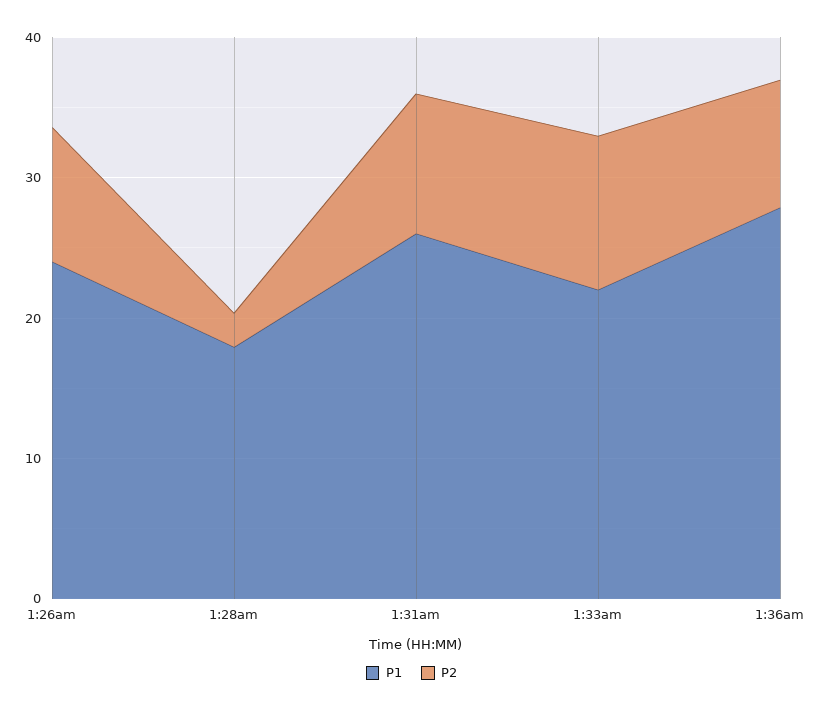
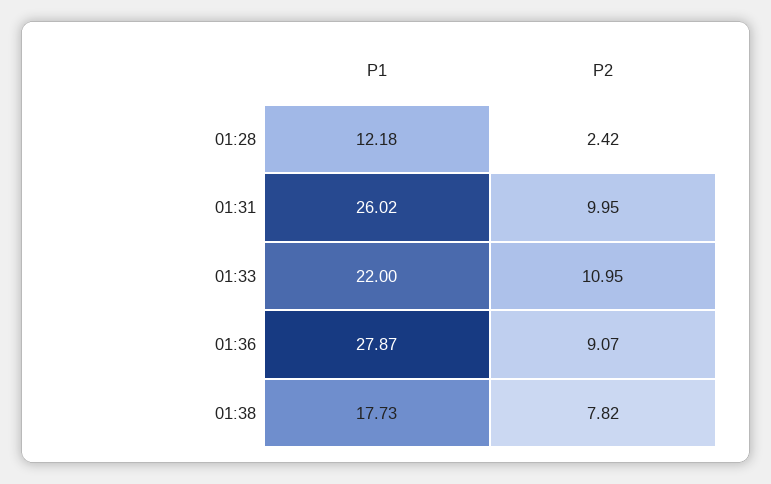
P1, 1:26am: 24 -> none
P2, 1:26am: 10 -> none
P1, 1:28am: 18 -> 12.18
P1, 01:38: none -> 17.73
P2, 01:38: none -> 7.82

